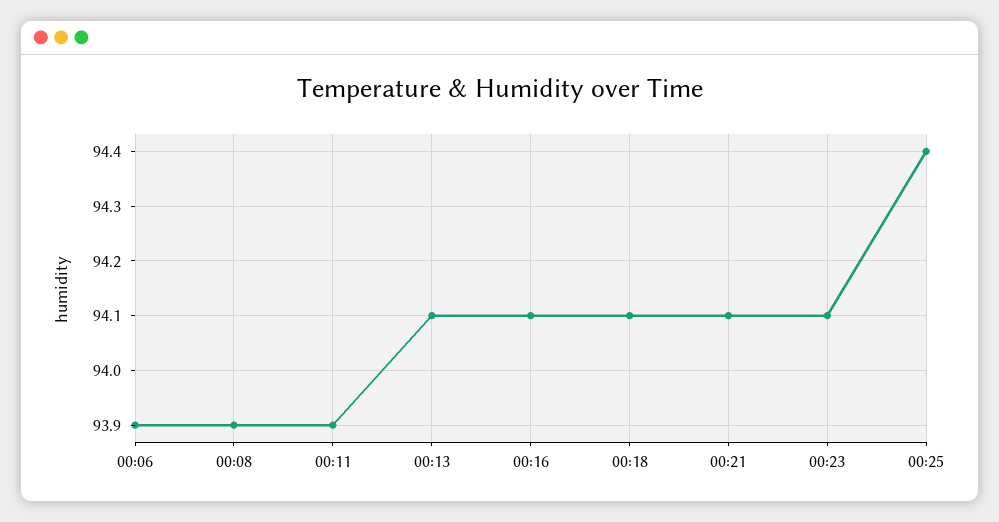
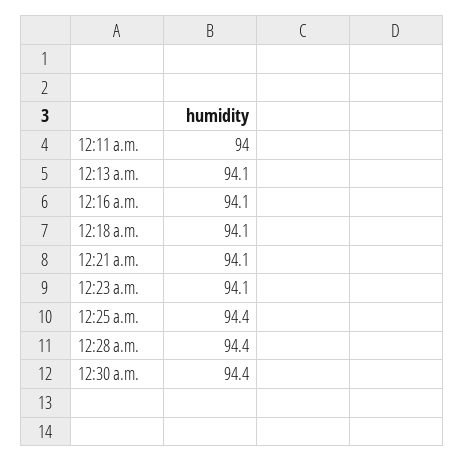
00:06: 93.9 -> none
00:08: 93.9 -> none
00:11: 93.9 -> 94
12:28 a.m.: none -> 94.4
12:30 a.m.: none -> 94.4

